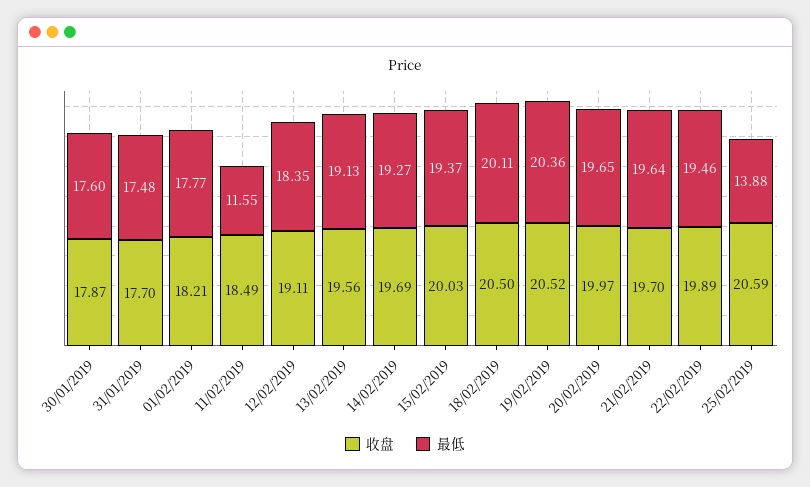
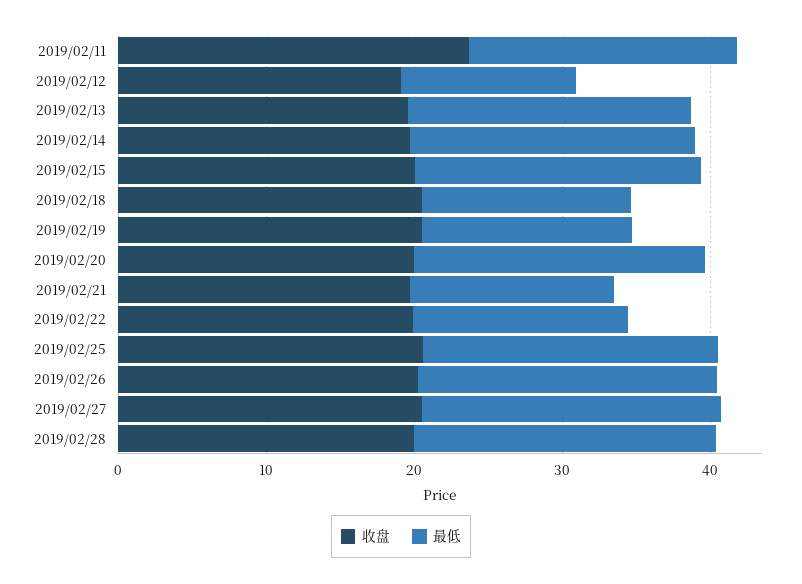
收盘, 30/01/2019: 17.87 -> none
最低, 30/01/2019: 17.6 -> none
收盘, 31/01/2019: 17.7 -> none
最低, 31/01/2019: 17.48 -> none
收盘, 01/02/2019: 18.21 -> none
最低, 01/02/2019: 17.77 -> none
收盘, 11/02/2019: 18.49 -> 24
最低, 11/02/2019: 11.55 -> 18
最低, 12/02/2019: 18.35 -> 12
最低, 18/02/2019: 20.11 -> 14
最低, 19/02/2019: 20.36 -> 14
最低, 21/02/2019: 19.64 -> 14
最低, 22/02/2019: 19.46 -> 14
最低, 25/02/2019: 13.88 -> 20
收盘, 2019/02/26: none -> 20
最低, 2019/02/26: none -> 20
收盘, 2019/02/27: none -> 20
最低, 2019/02/27: none -> 20
收盘, 2019/02/28: none -> 20
最低, 2019/02/28: none -> 20

